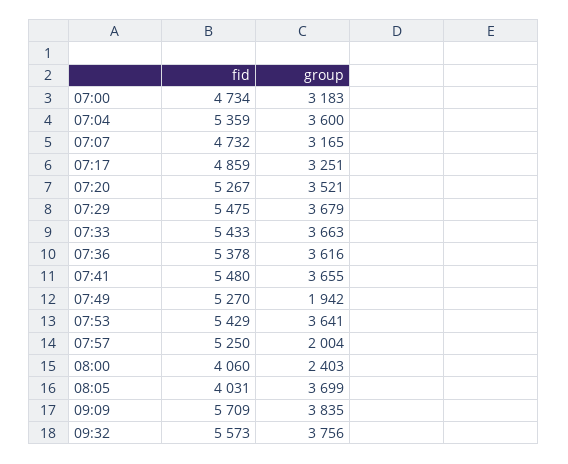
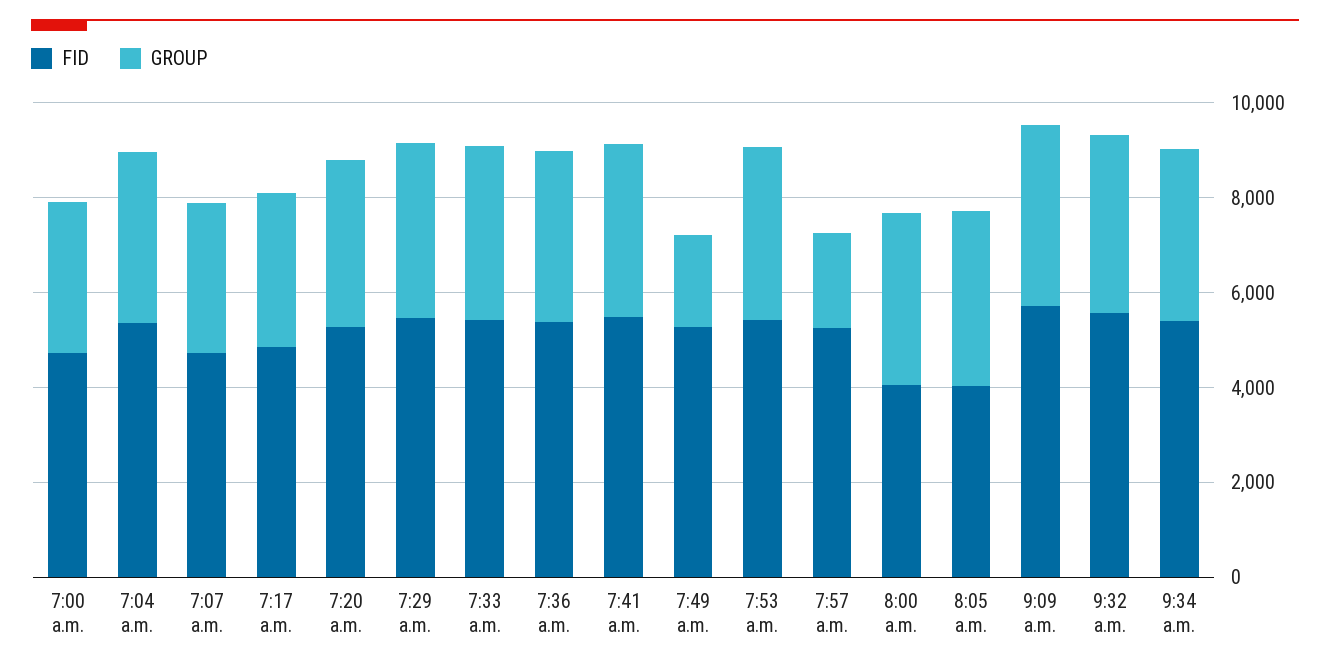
group, 08:00: 2403 -> 3500
fid, 9:34 a.m.: none -> 5500
group, 9:34 a.m.: none -> 3500

